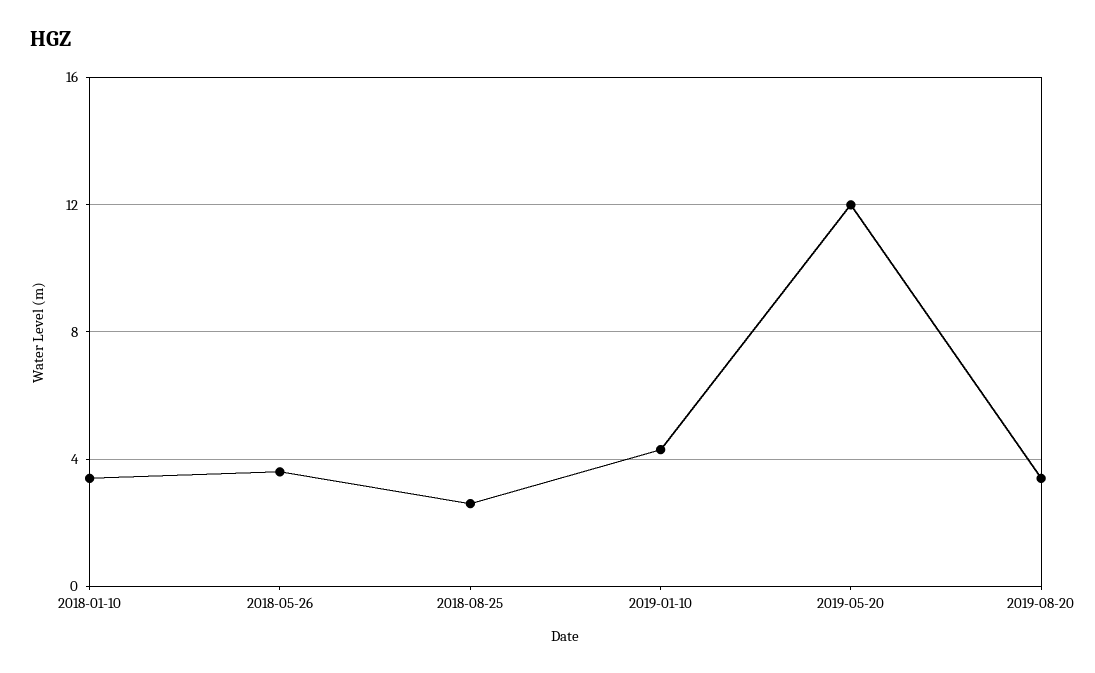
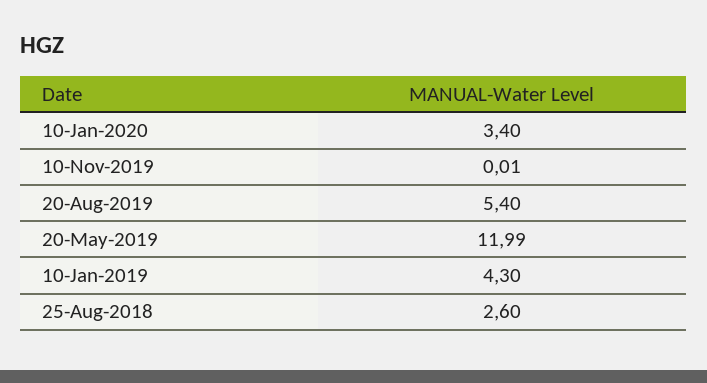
2018-01-10: 3.5 -> none
2018-05-26: 3.5 -> none
2019-08-20: 3.5 -> 5.4
10-Jan-2020: none -> 3.4
10-Nov-2019: none -> 0.01

